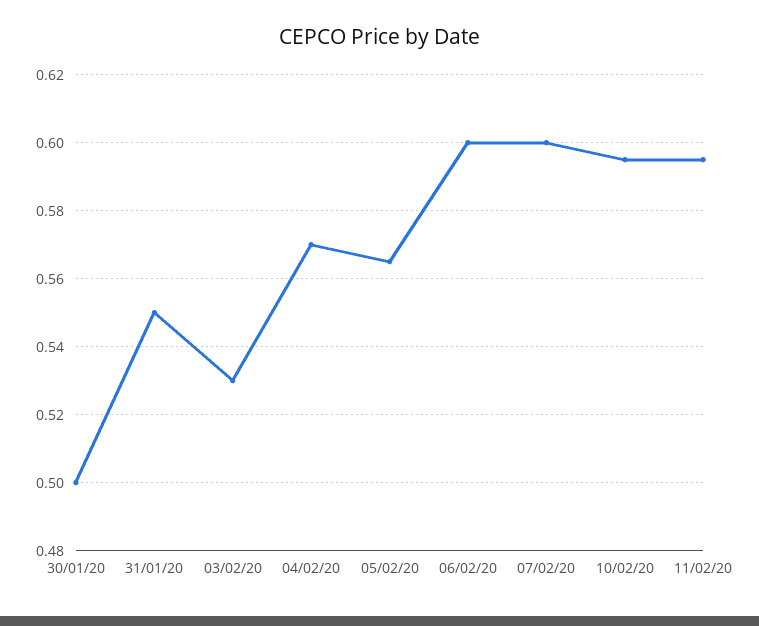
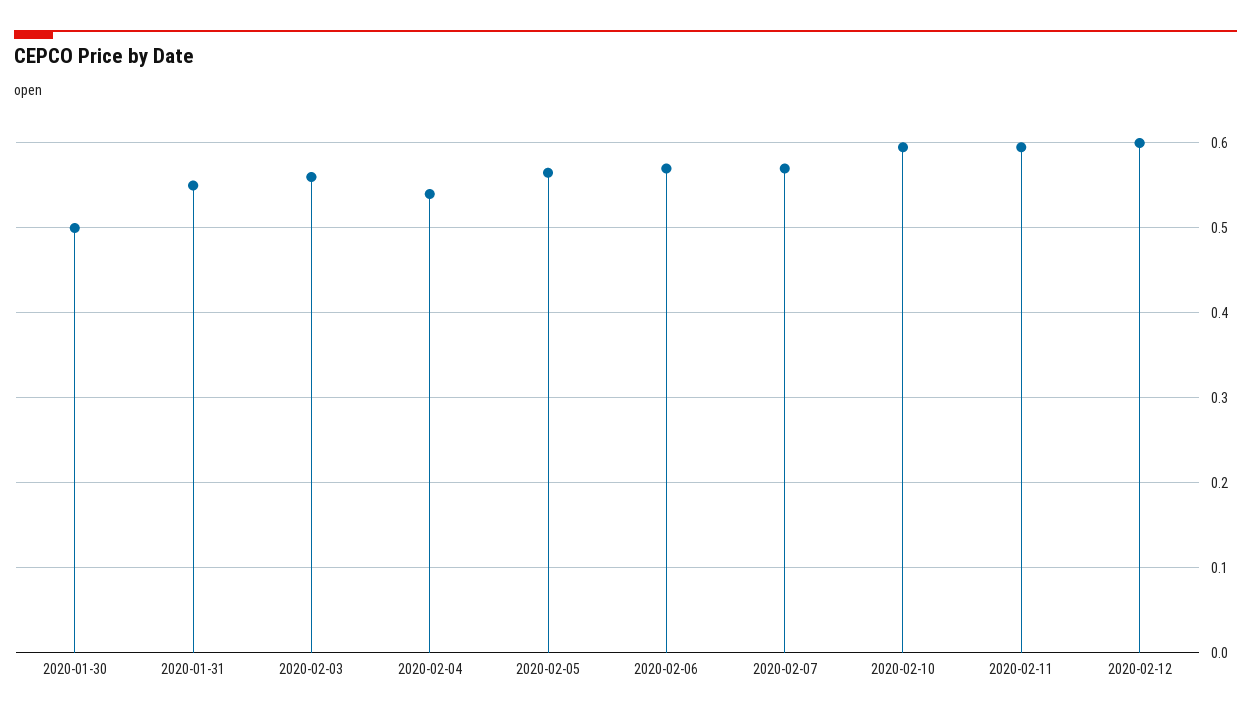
03/02/20: 0.53 -> 0.56
04/02/20: 0.57 -> 0.54
06/02/20: 0.6 -> 0.57
07/02/20: 0.6 -> 0.57
2020-02-12: none -> 0.6

